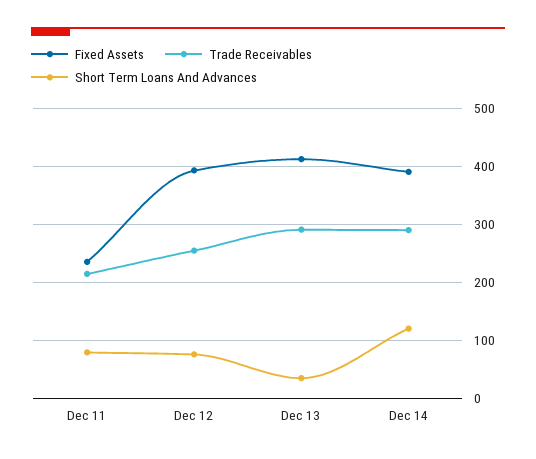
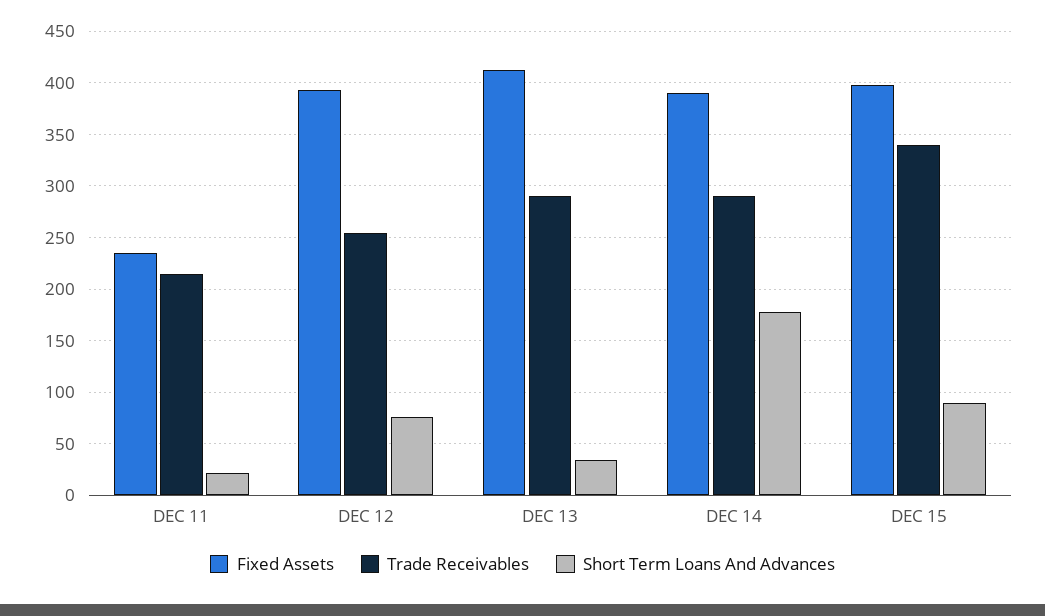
Short Term Loans And Advances, Dec 11: 80 -> 20
Short Term Loans And Advances, Dec 14: 120 -> 180
Fixed Assets, DEC 15: none -> 400
Trade Receivables, DEC 15: none -> 340
Short Term Loans And Advances, DEC 15: none -> 90

